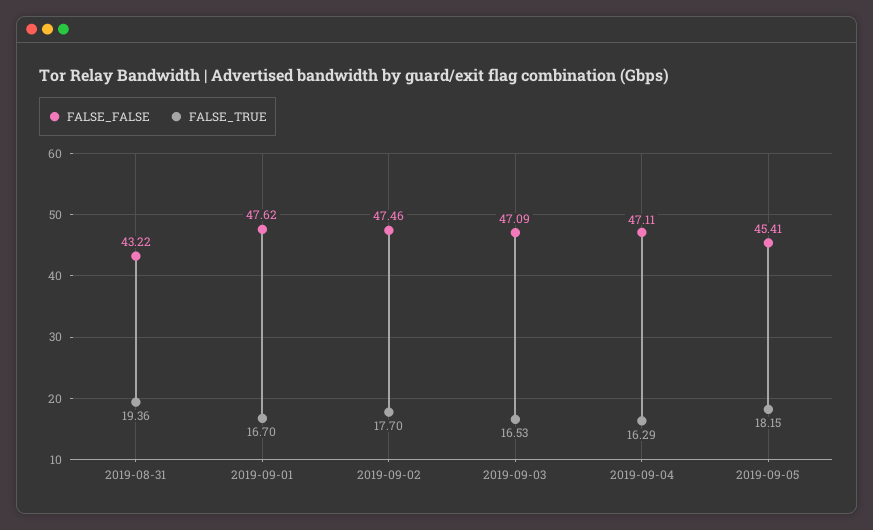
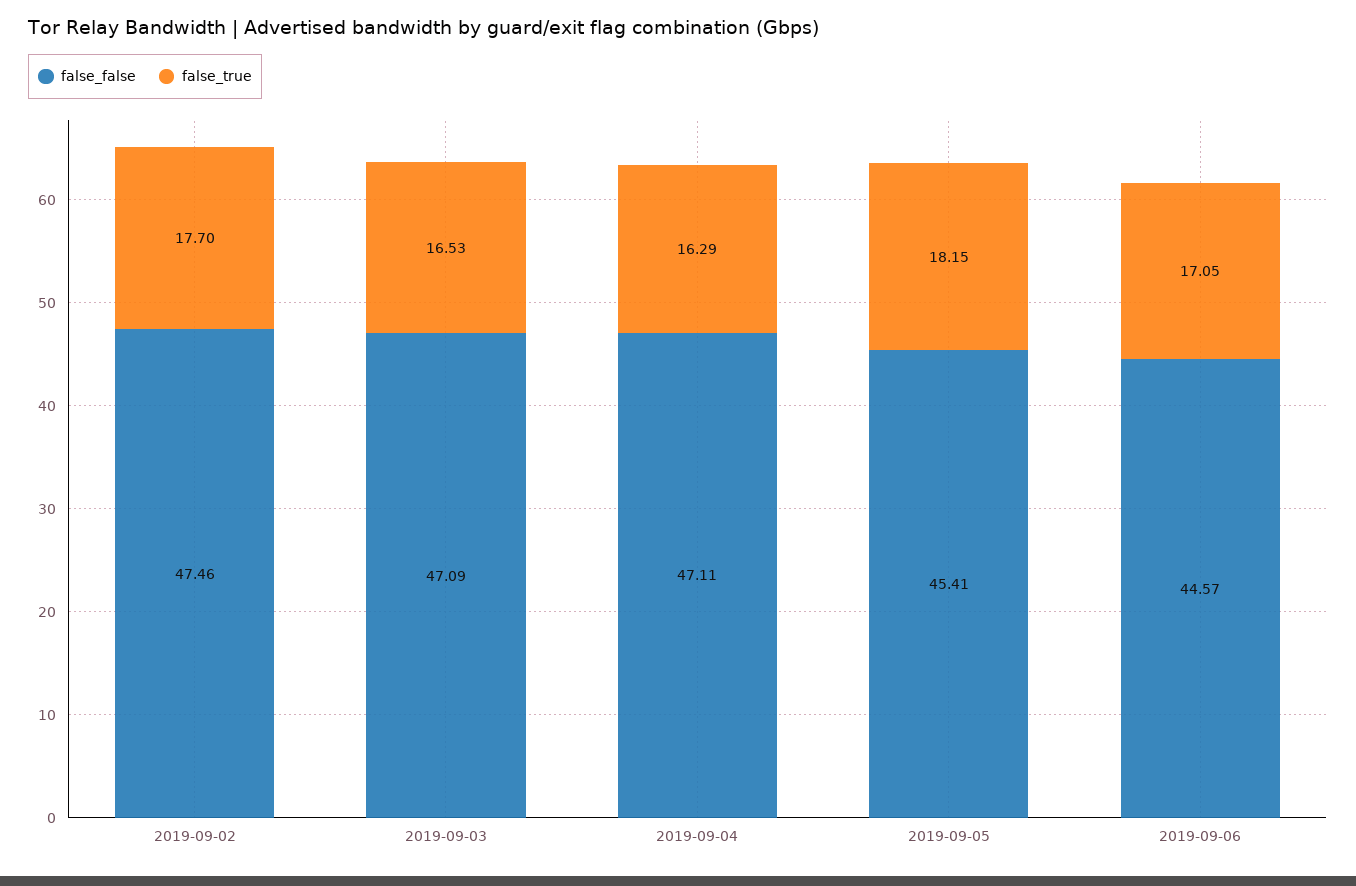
FALSE_FALSE, 2019-08-31: 43.22 -> none
FALSE_TRUE, 2019-08-31: 19.36 -> none
FALSE_FALSE, 2019-09-01: 47.62 -> none
FALSE_TRUE, 2019-09-01: 16.7 -> none
FALSE_FALSE, 2019-09-06: none -> 44.57
FALSE_TRUE, 2019-09-06: none -> 17.05

